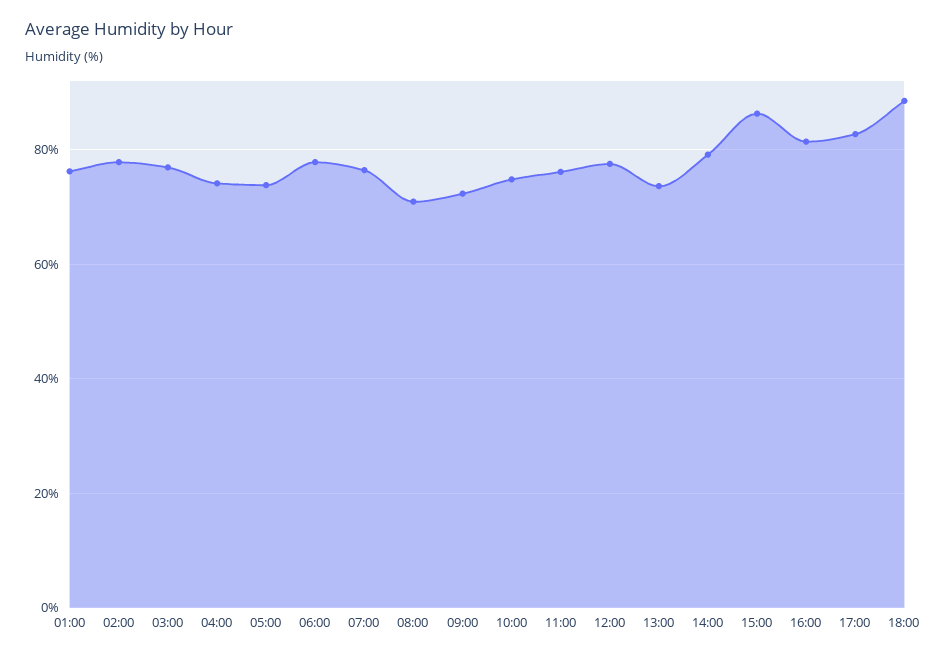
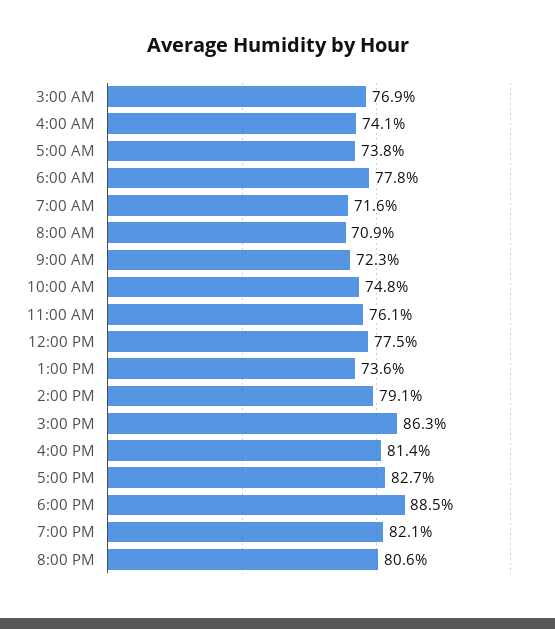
01:00: 76 -> none
02:00: 78 -> none
07:00: 76 -> 71.6
7:00 PM: none -> 82.1
8:00 PM: none -> 80.6

